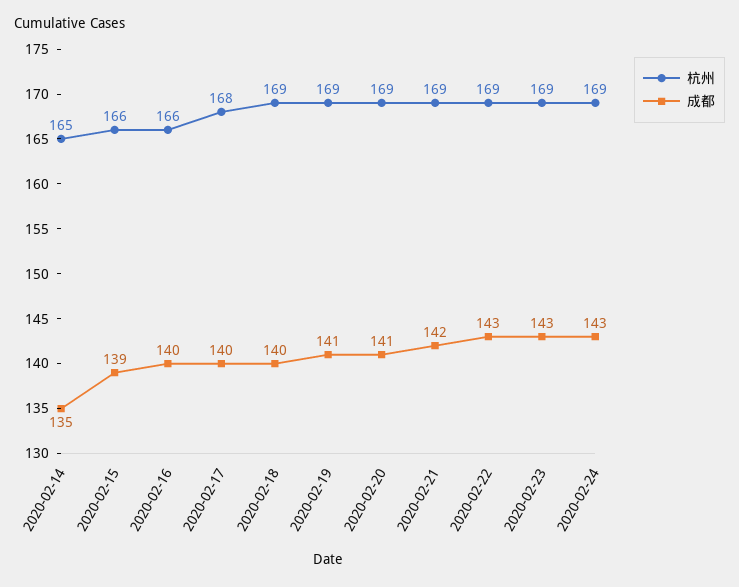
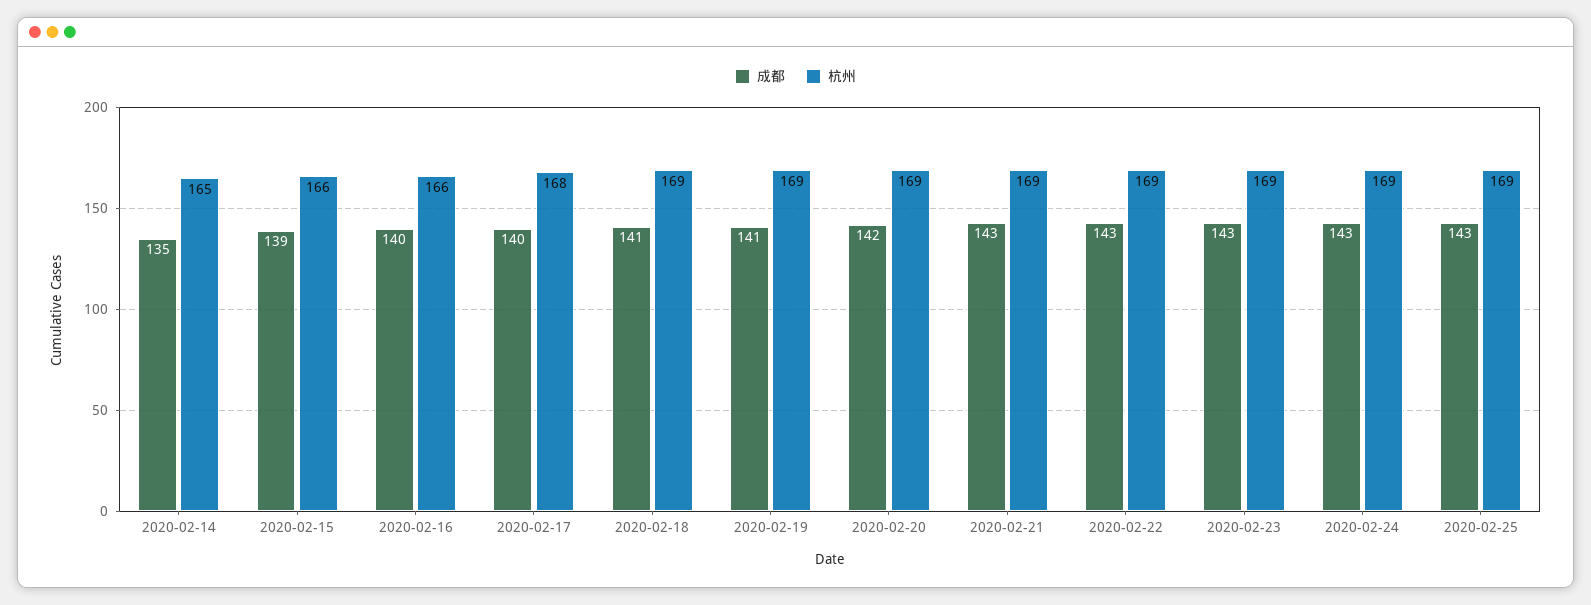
成都, 2020-02-18: 140 -> 141
成都, 2020-02-20: 141 -> 142
成都, 2020-02-21: 142 -> 143
成都, 2020-02-25: none -> 143
杭州, 2020-02-25: none -> 169

